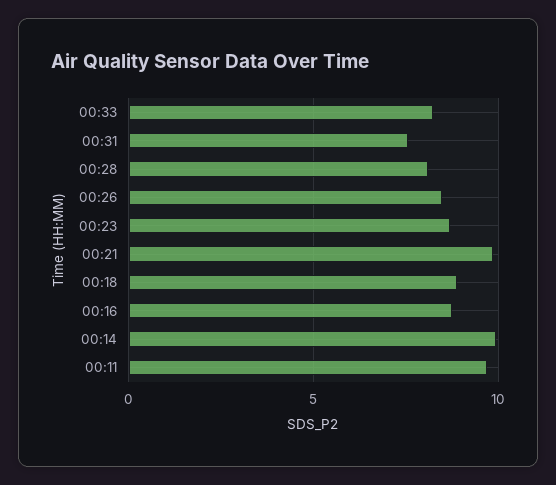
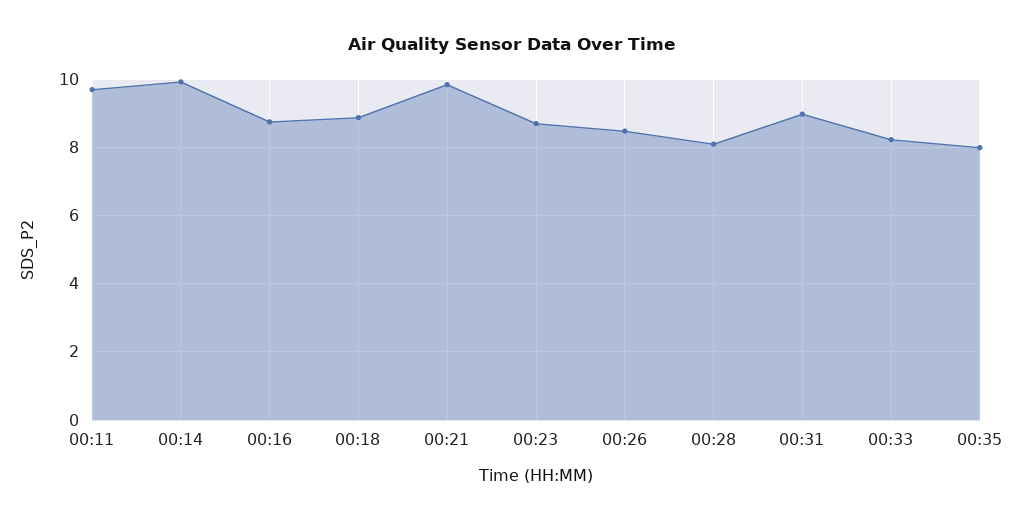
00:31: 7.5 -> 9
00:35: none -> 8

